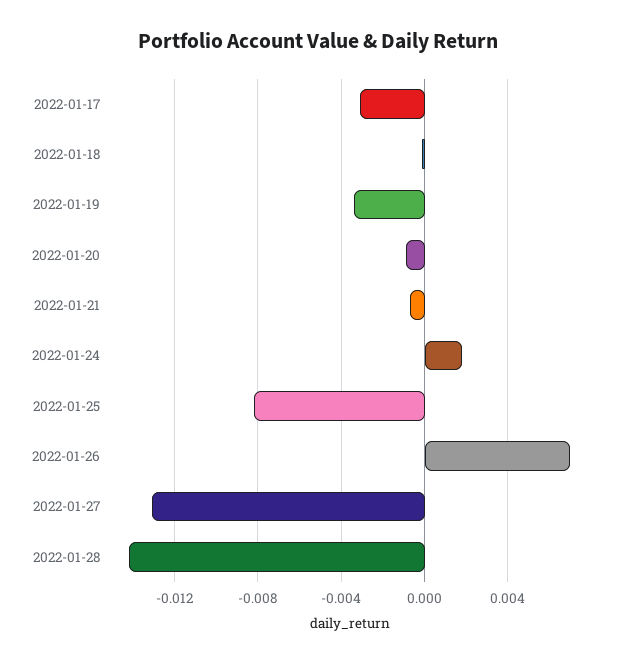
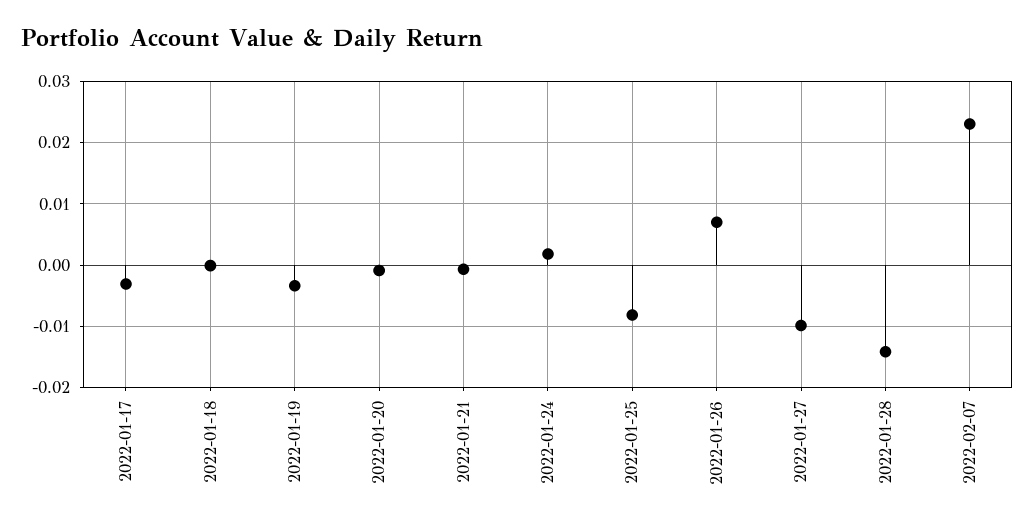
2022-01-27: -0.013 -> -0.01
2022-02-07: none -> 0.023

